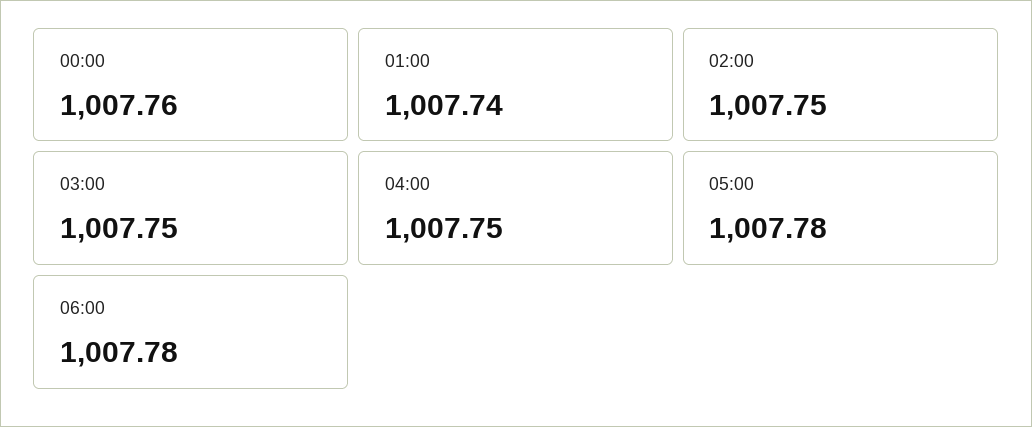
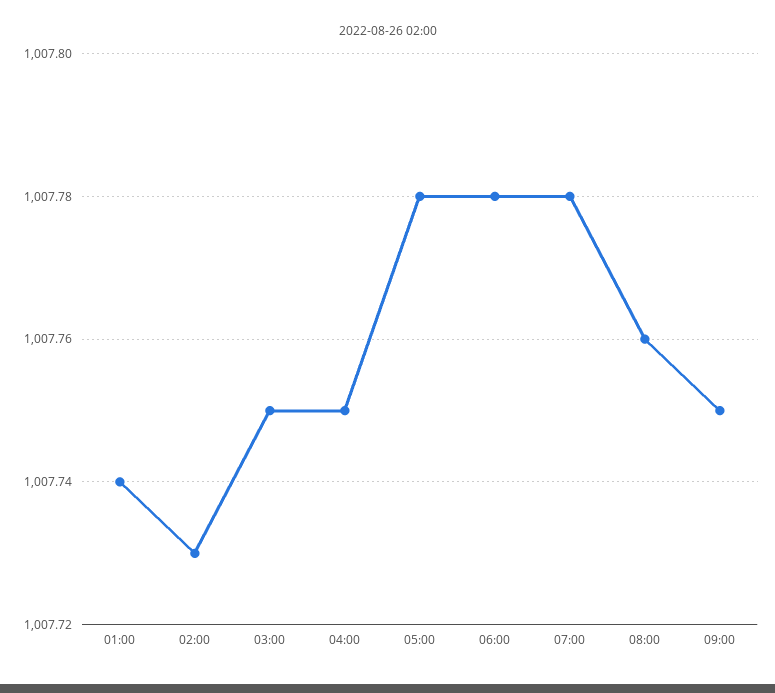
00:00: 1007.76 -> none
02:00: 1007.75 -> 1007.73
07:00: none -> 1007.78
08:00: none -> 1007.76
09:00: none -> 1007.75

